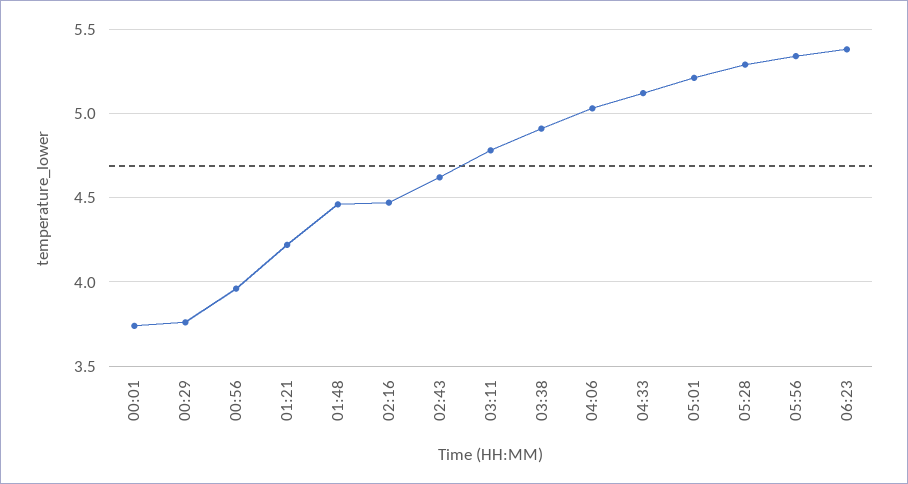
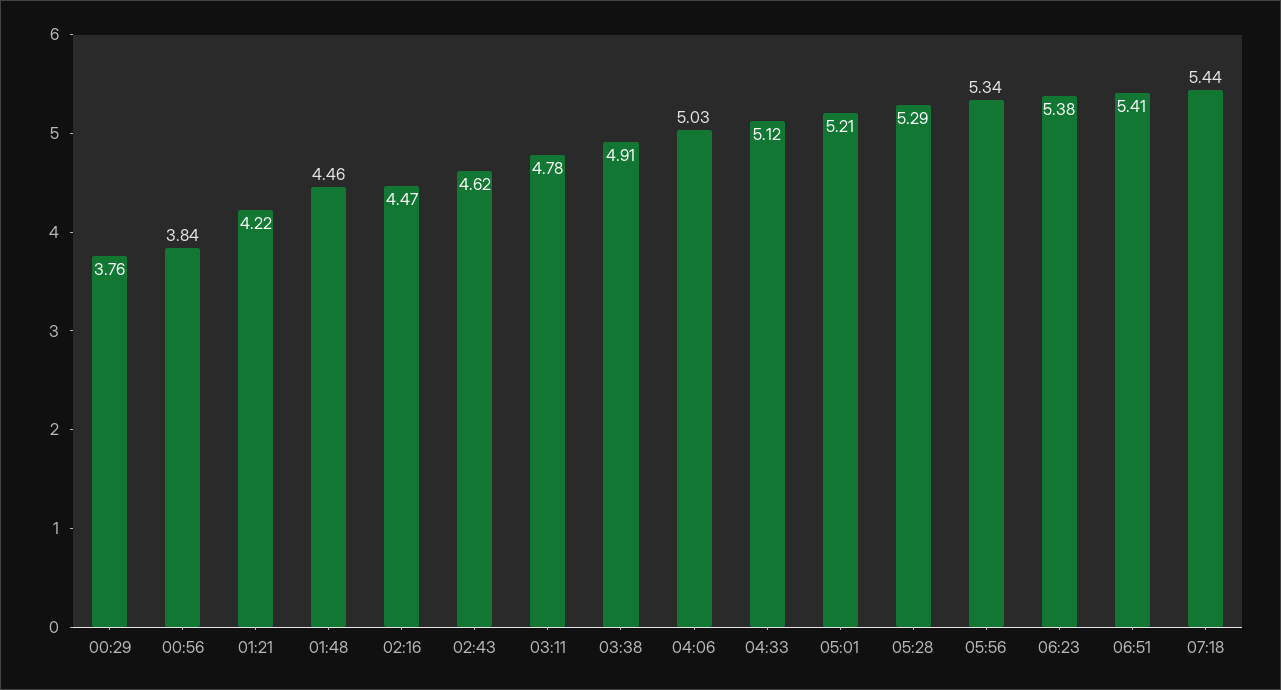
00:01: 3.75 -> none
00:56: 3.95 -> 3.84
06:51: none -> 5.41
07:18: none -> 5.44

